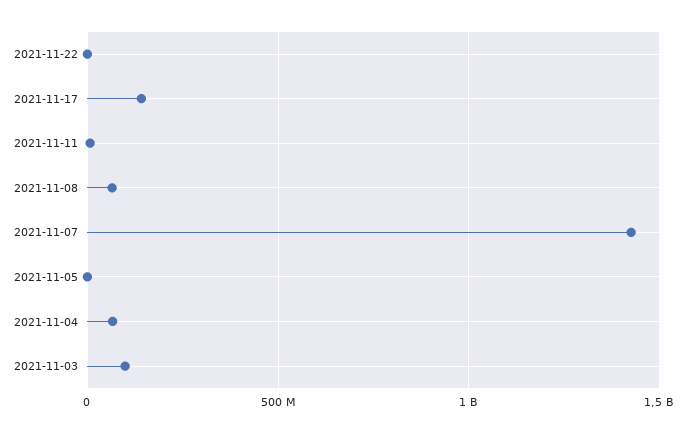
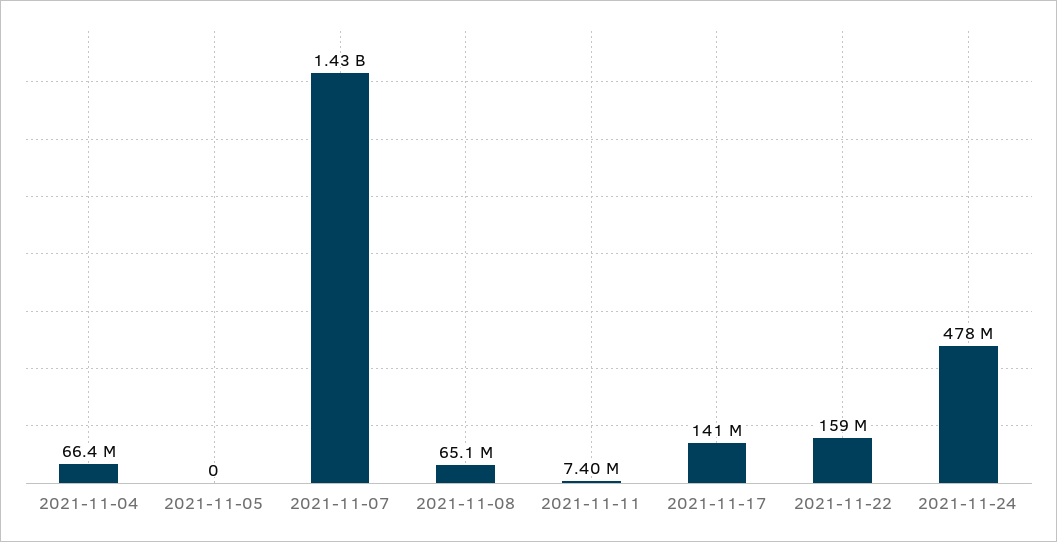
2021-11-22: 0 -> 159000000
2021-11-03: 100000000 -> none
2021-11-24: none -> 478000000

